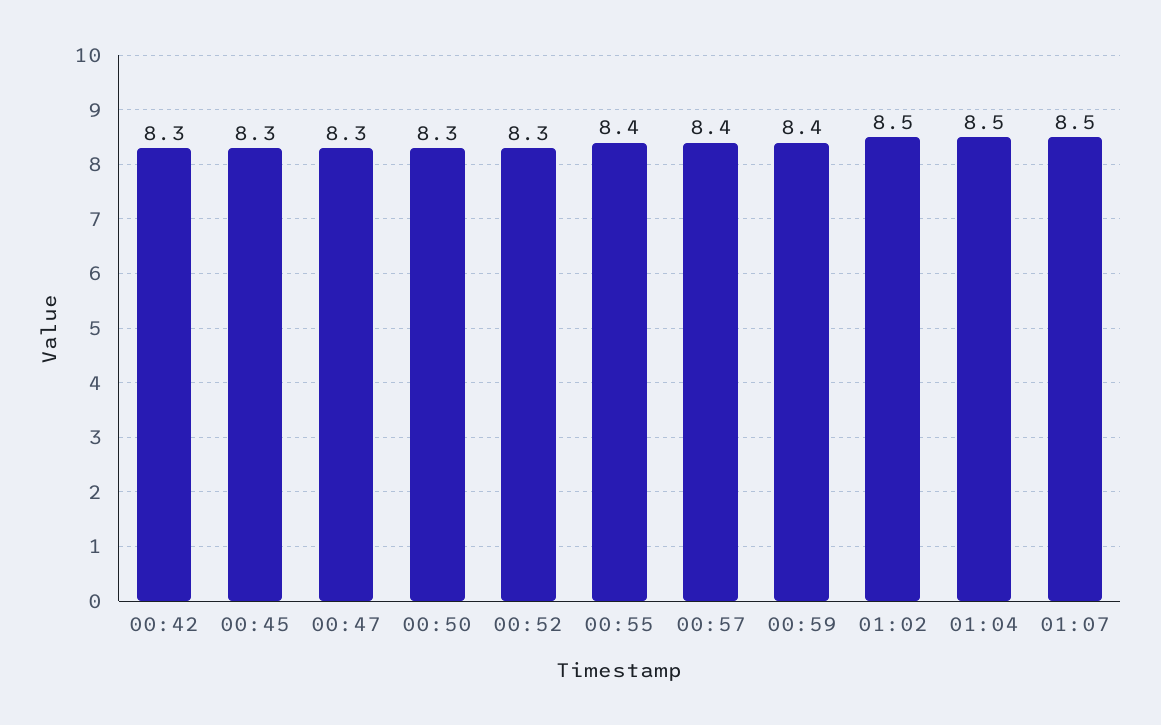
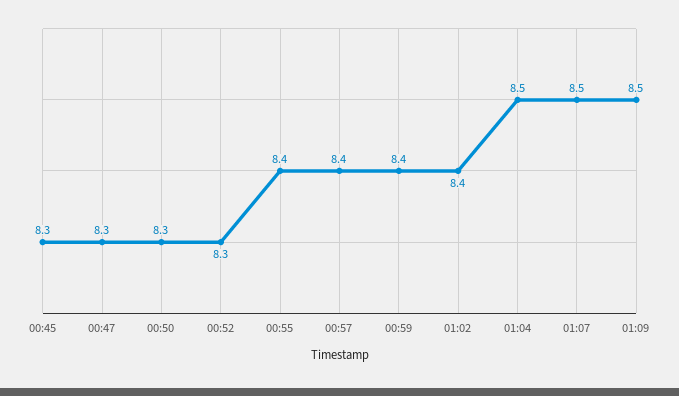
00:42: 8.3 -> none
01:02: 8.5 -> 8.4
01:09: none -> 8.5

